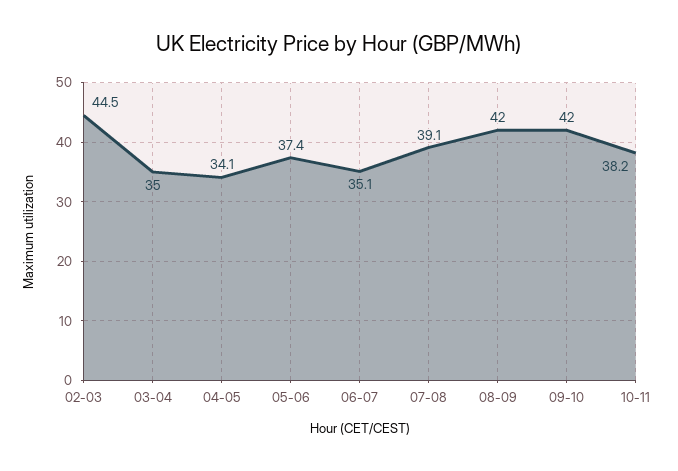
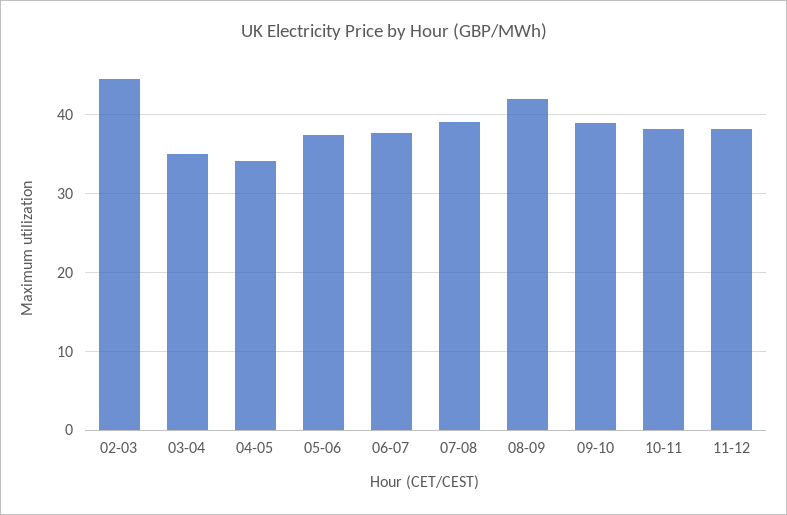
06-07: 35.1 -> 38
09-10: 42 -> 39
11-12: none -> 38

